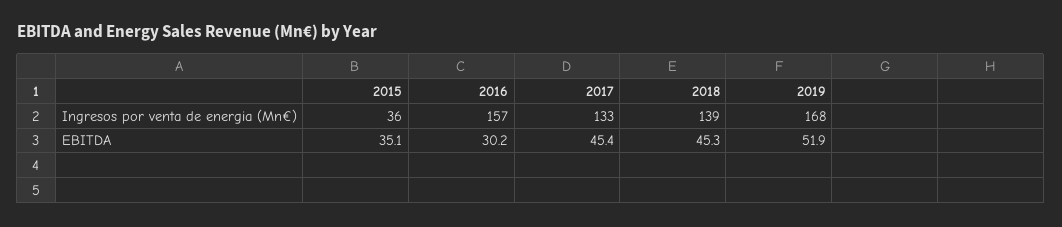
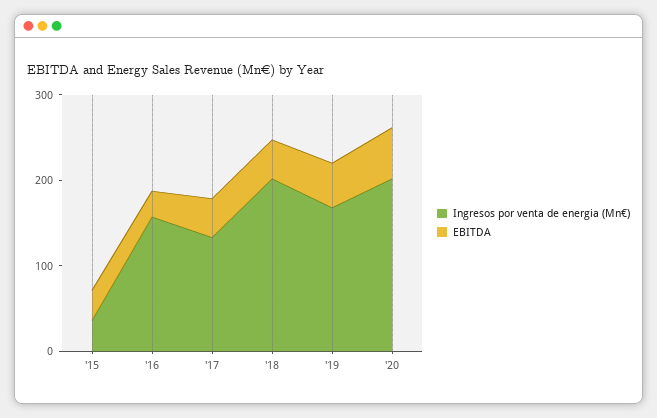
Ingresos por venta de energia (Mn€), 2018: 139 -> 200
Ingresos por venta de energia (Mn€), '20: none -> 200
EBITDA, '20: none -> 60

